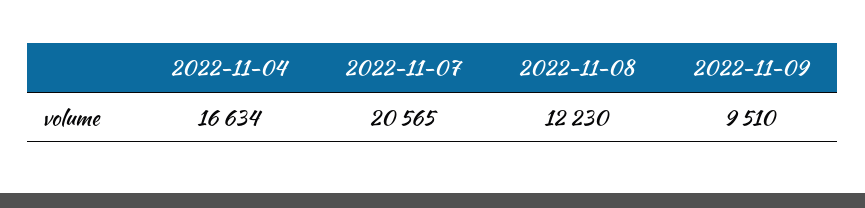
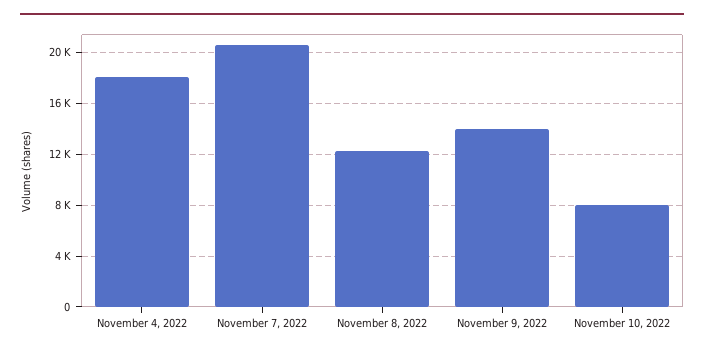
2022-11-04: 16634 -> 18000
2022-11-09: 9510 -> 14000
November 10, 2022: none -> 8000

